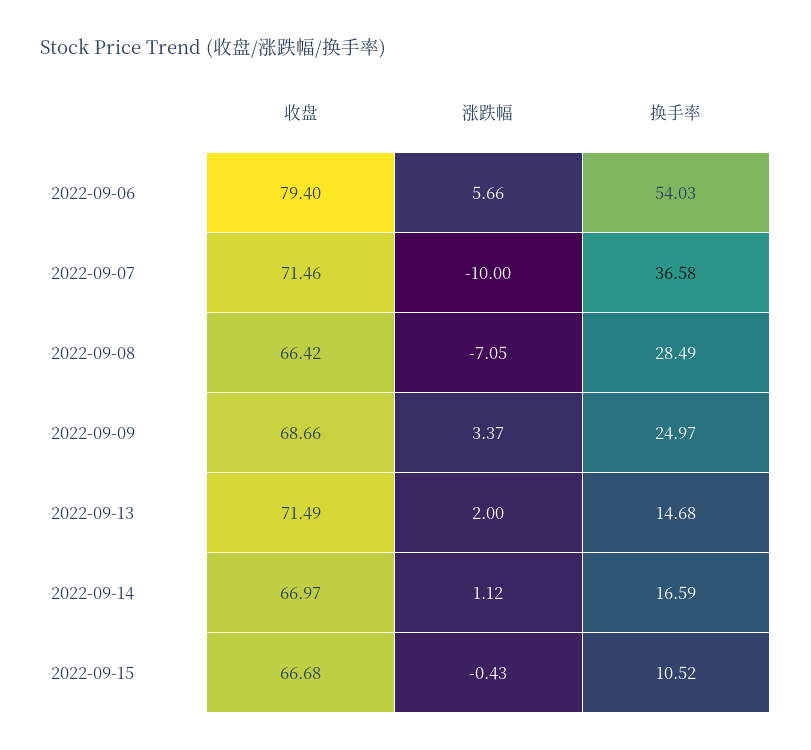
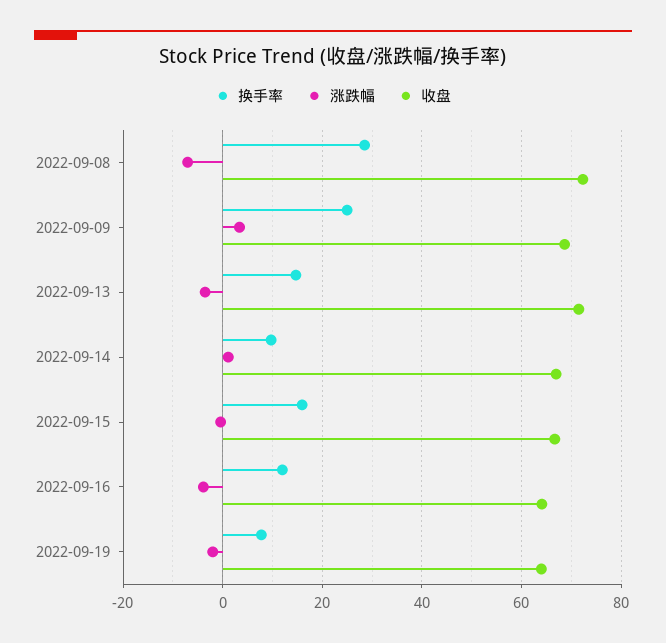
收盘, 2022-09-06: 79.4 -> none
涨跌幅, 2022-09-06: 5.66 -> none
换手率, 2022-09-06: 54.03 -> none
收盘, 2022-09-07: 71.46 -> none
涨跌幅, 2022-09-07: -10 -> none
换手率, 2022-09-07: 36.58 -> none
收盘, 2022-09-08: 66.42 -> 72
涨跌幅, 2022-09-13: 2 -> -4
换手率, 2022-09-14: 16.59 -> 10
换手率, 2022-09-15: 10.52 -> 16
换手率, 2022-09-16: none -> 12
涨跌幅, 2022-09-16: none -> -4
收盘, 2022-09-16: none -> 64
换手率, 2022-09-19: none -> 8
涨跌幅, 2022-09-19: none -> -2
收盘, 2022-09-19: none -> 64

